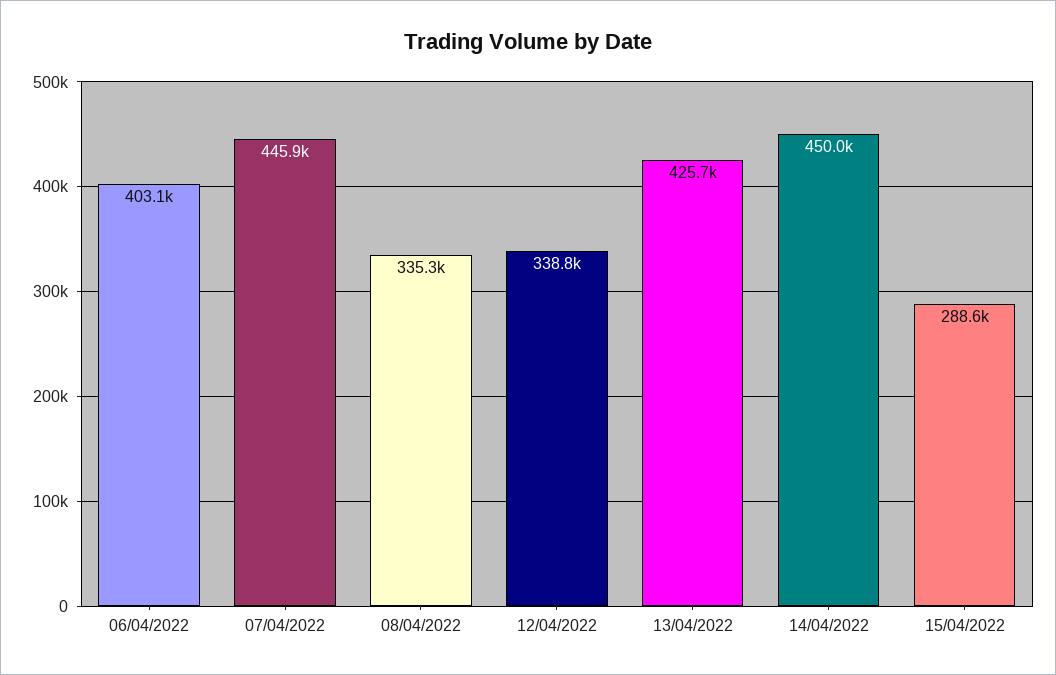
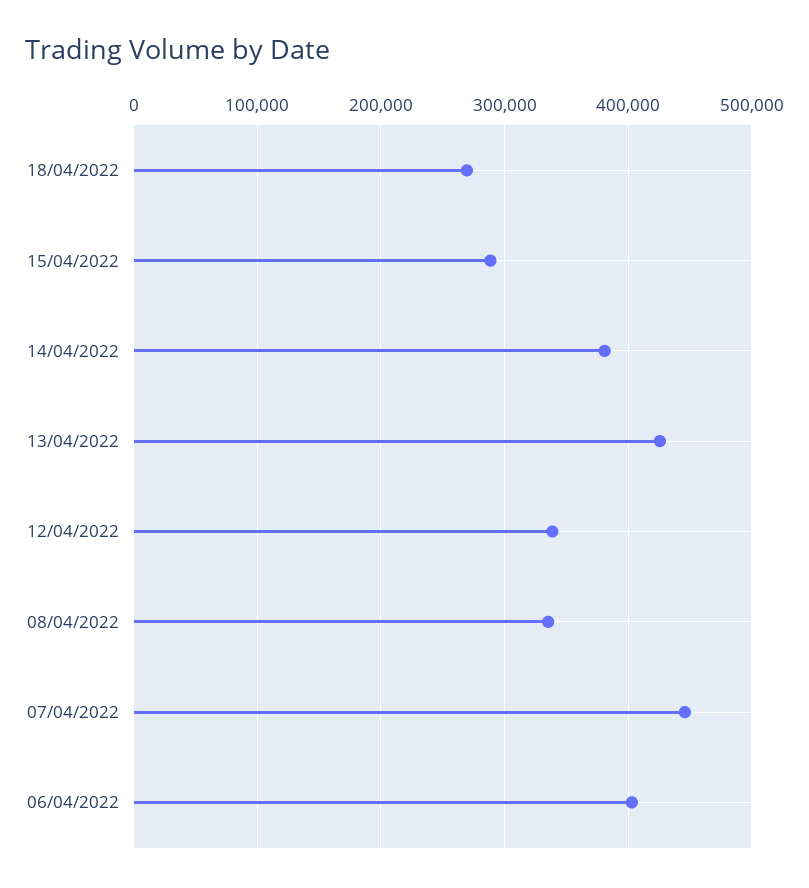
14/04/2022: 450000 -> 380000
18/04/2022: none -> 270000

